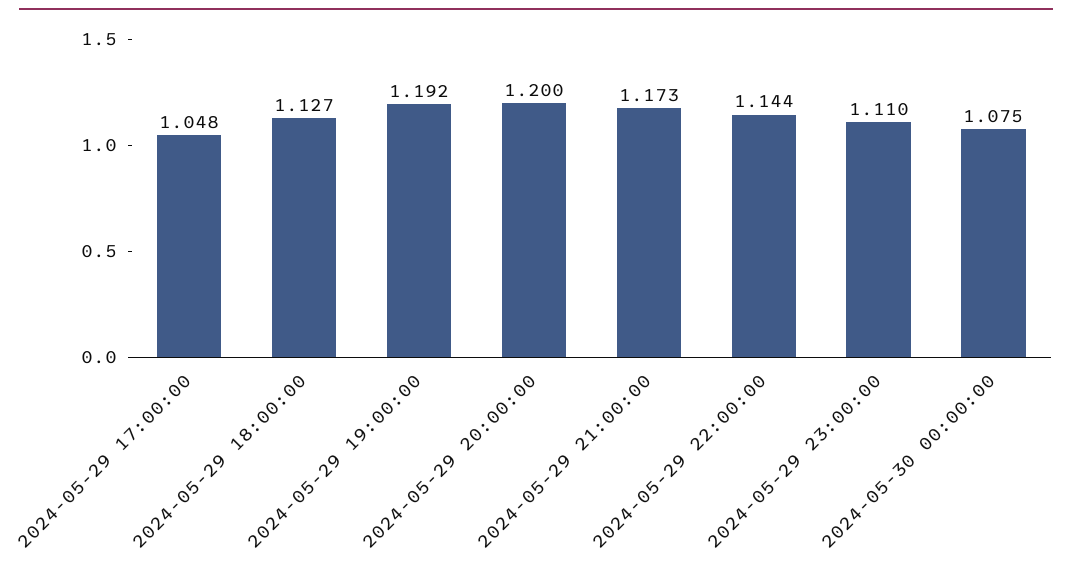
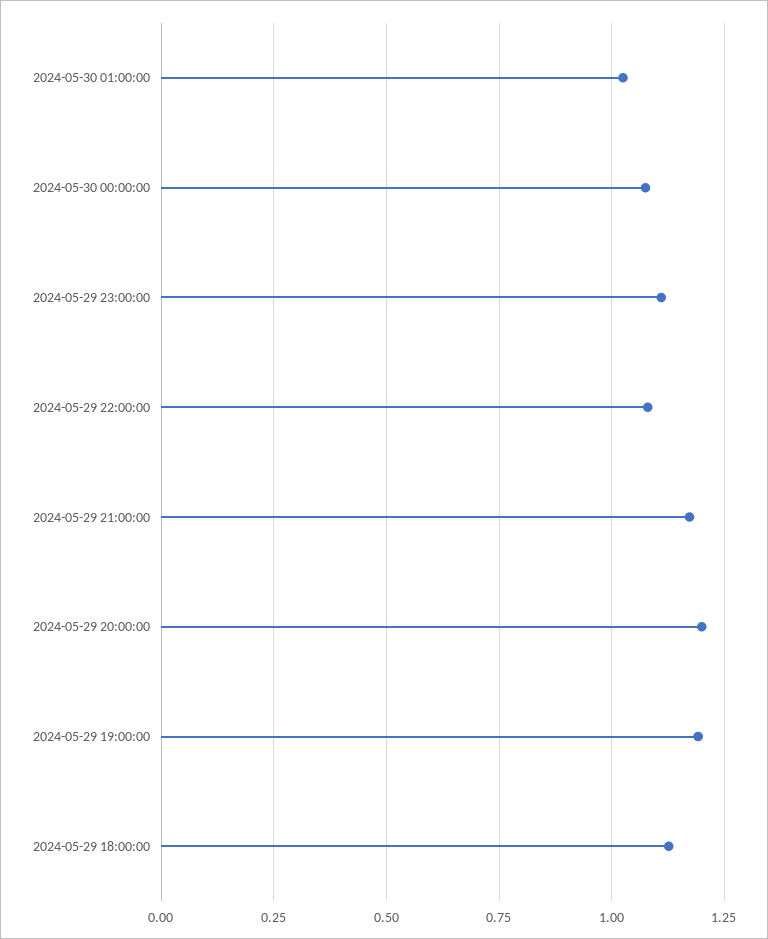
2024-05-29 17:00:00: 1.048 -> none
2024-05-29 22:00:00: 1.144 -> 1.075
2024-05-30 01:00:00: none -> 1.025

